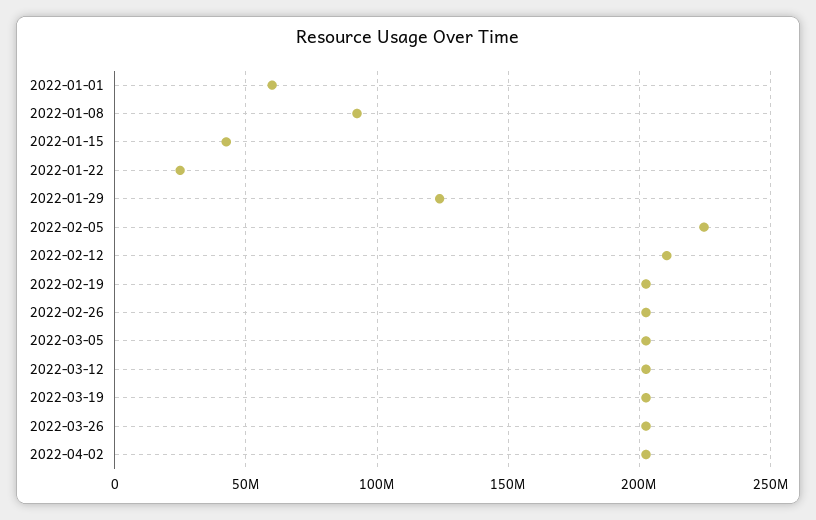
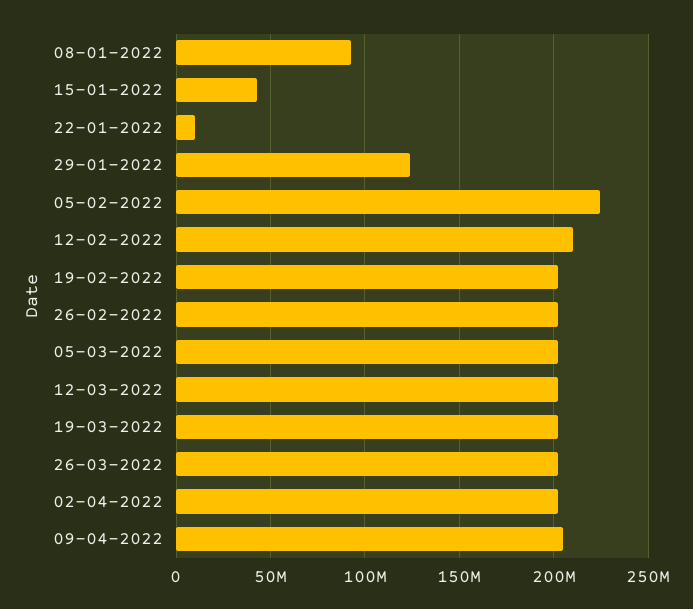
2022-01-01: 60000000 -> none
2022-01-22: 25000000 -> 10000000
09-04-2022: none -> 205000000

